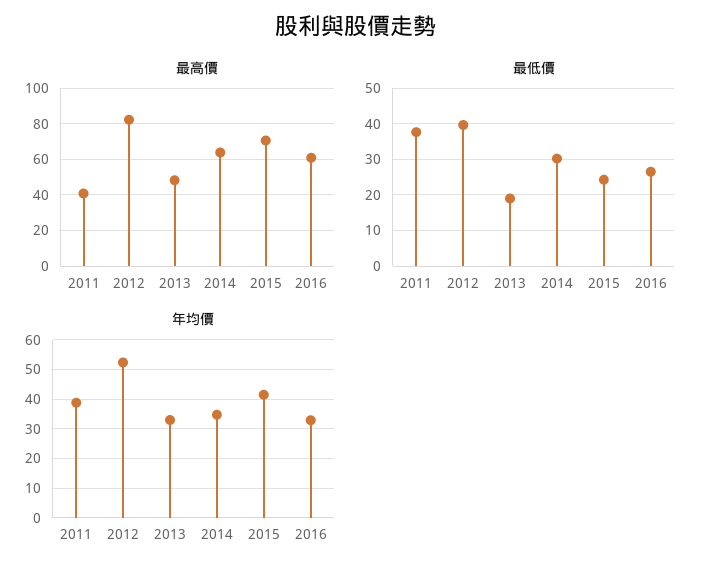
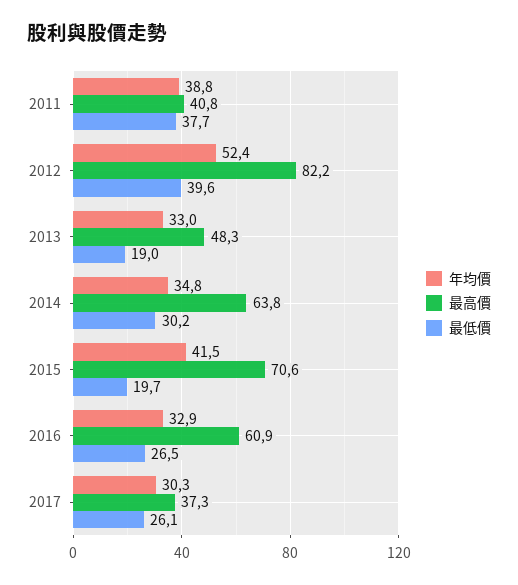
最低價, 2015: 24 -> 19.7
年均價, 2017: none -> 30.3
最高價, 2017: none -> 37.3
最低價, 2017: none -> 26.1

